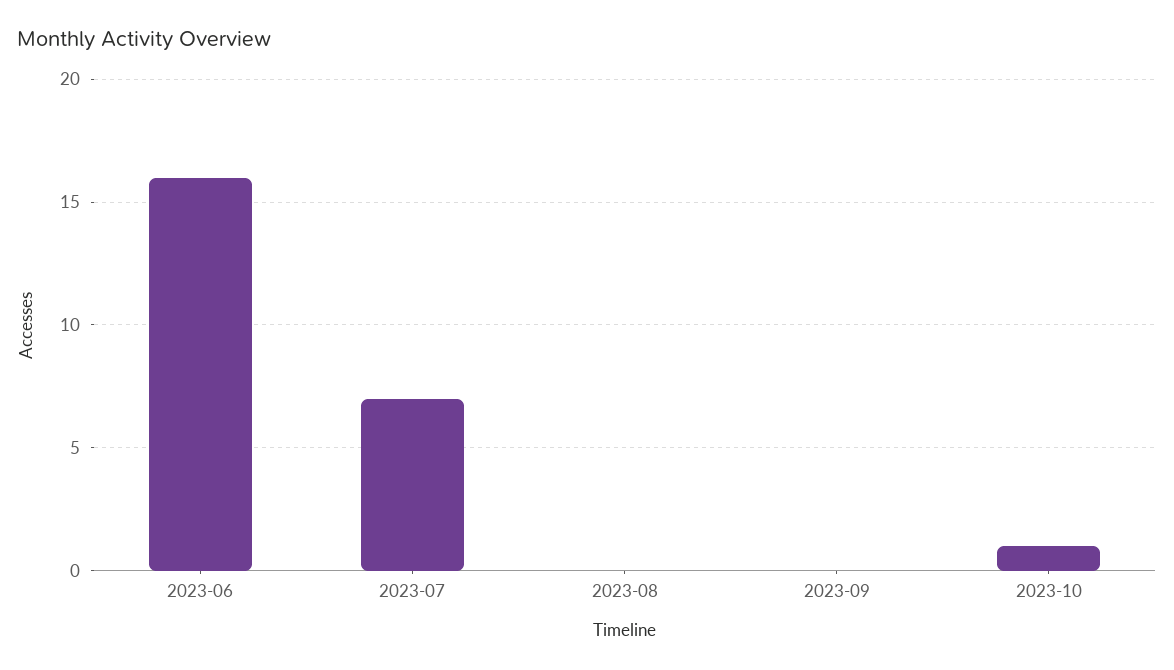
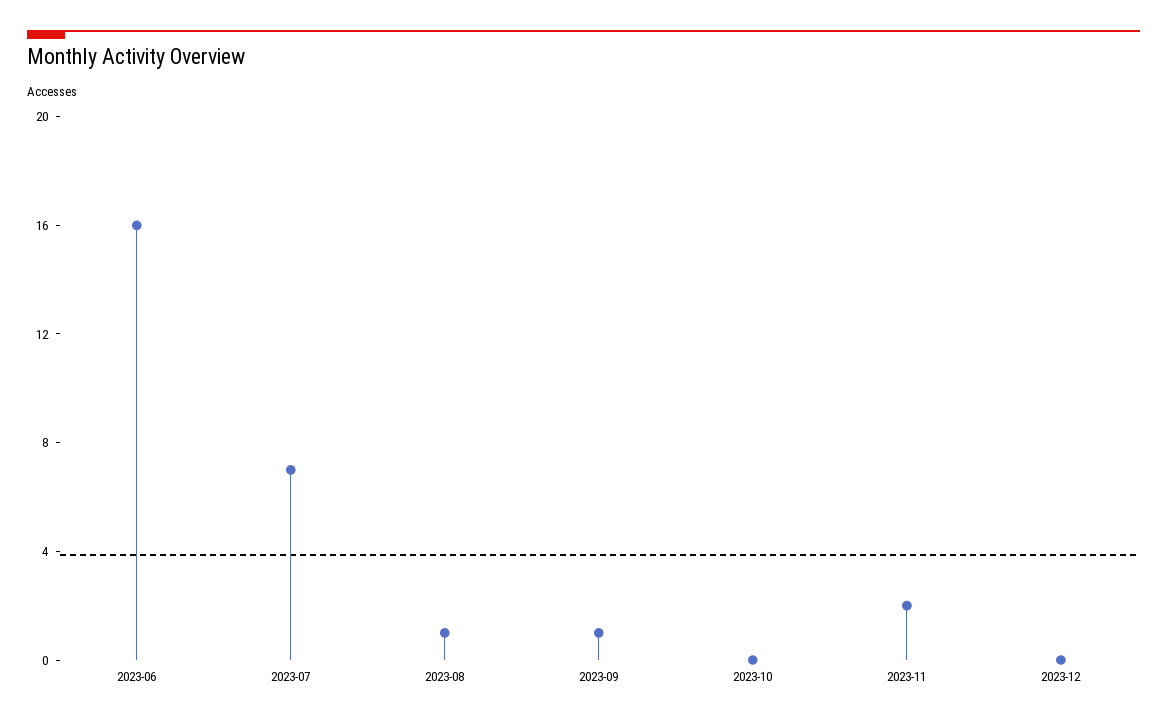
2023-08: 0 -> 1
2023-09: 0 -> 1
2023-10: 1 -> 0
2023-11: none -> 2
2023-12: none -> 0

